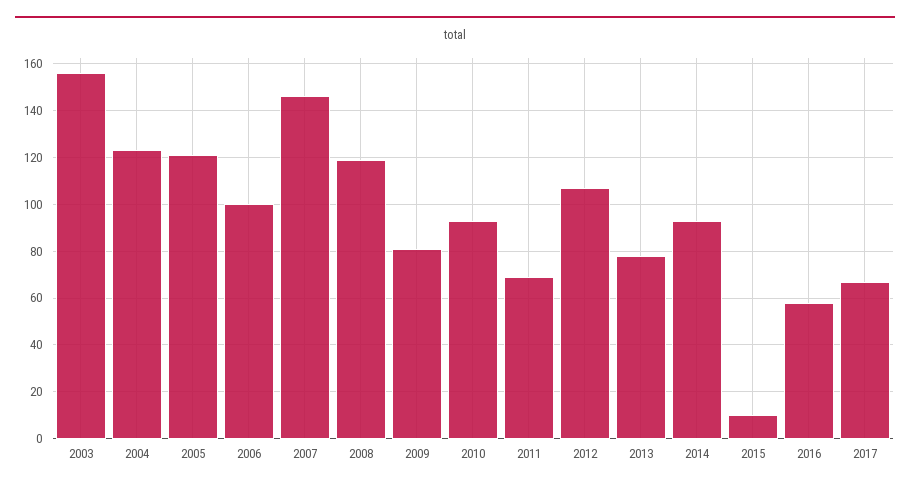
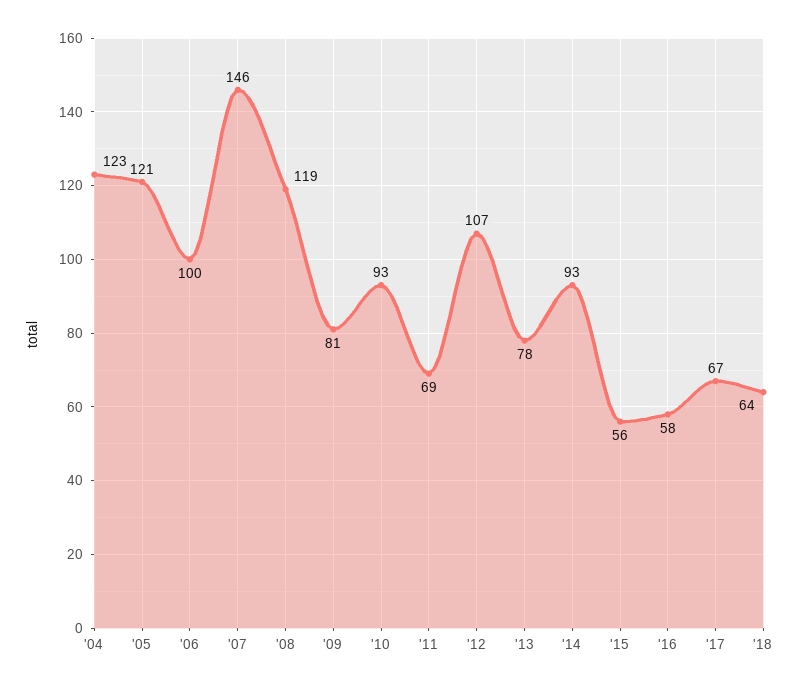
2003: 155 -> none
2015: 10 -> 56
'18: none -> 64

